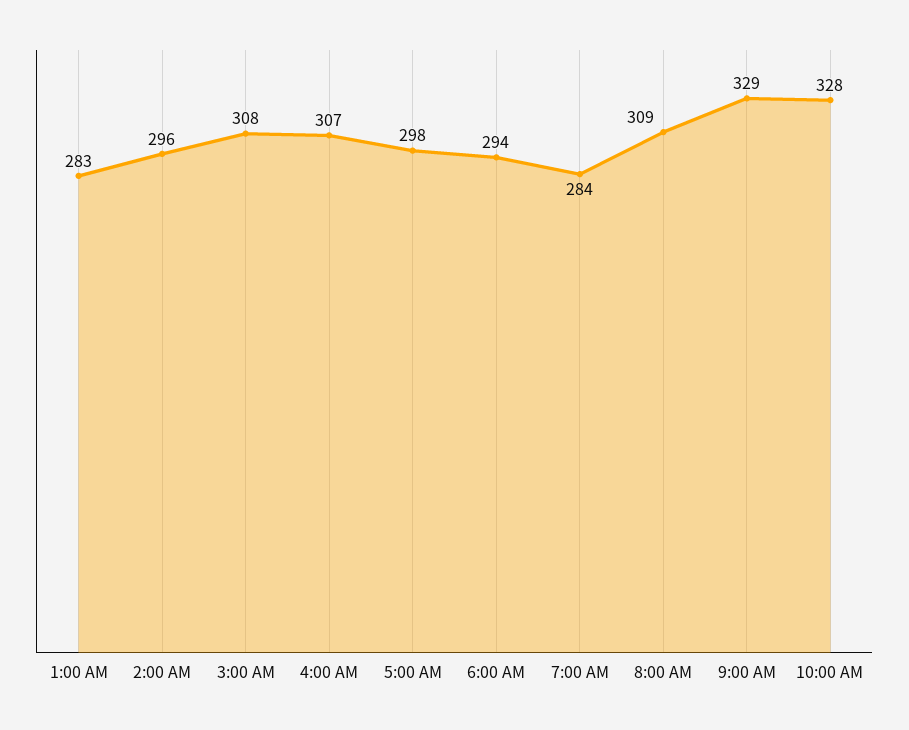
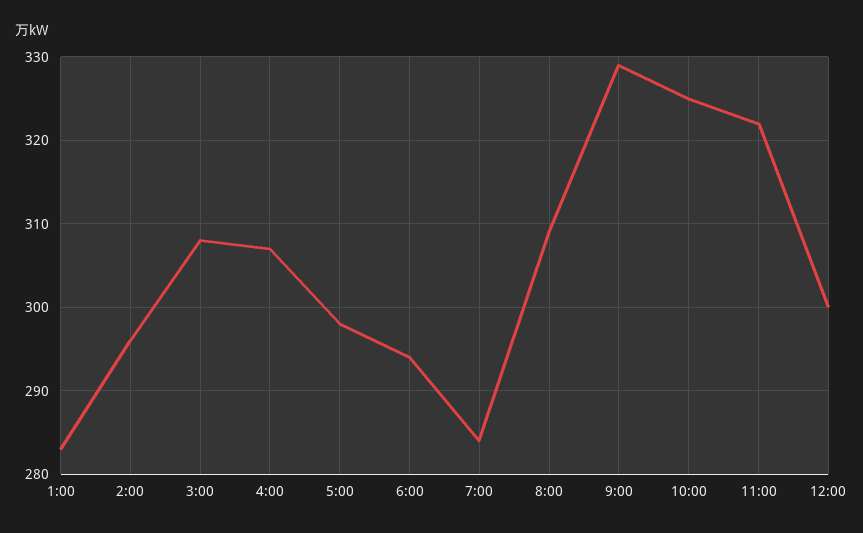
10:00 AM: 328 -> 325
11:00: none -> 322
12:00: none -> 300

